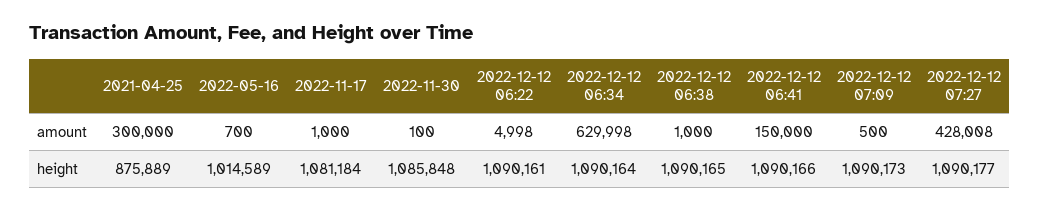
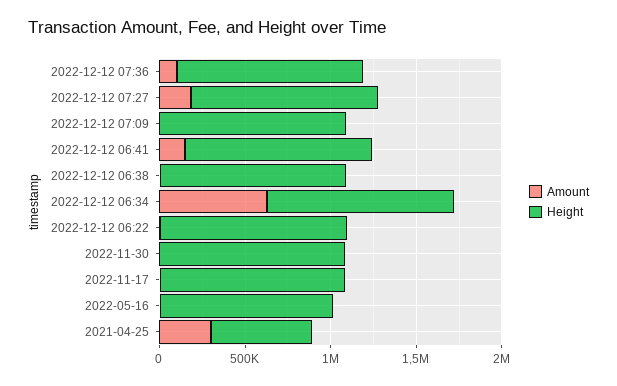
amount, 2022-12-12 07:27: 428008 -> 200000
height, 2021-04-25: 875889 -> 600000
amount, 2022-12-12 07:36: none -> 100000
height, 2022-12-12 07:36: none -> 1100000

